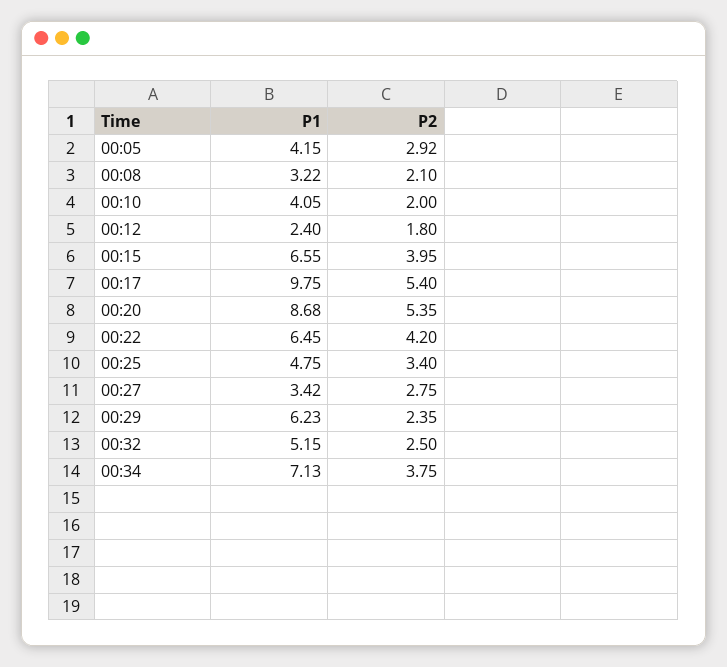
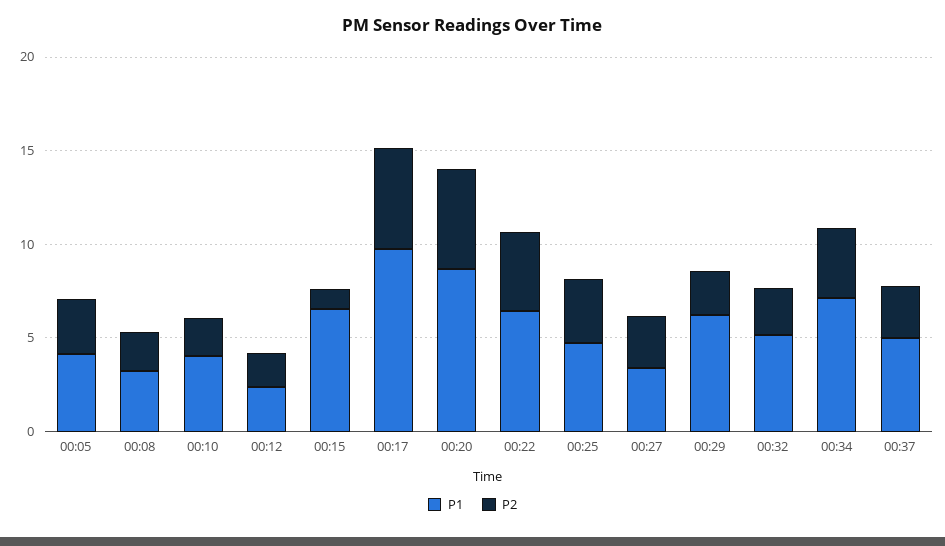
P2, 00:15: 3.95 -> 1
P1, 00:37: none -> 5
P2, 00:37: none -> 3

